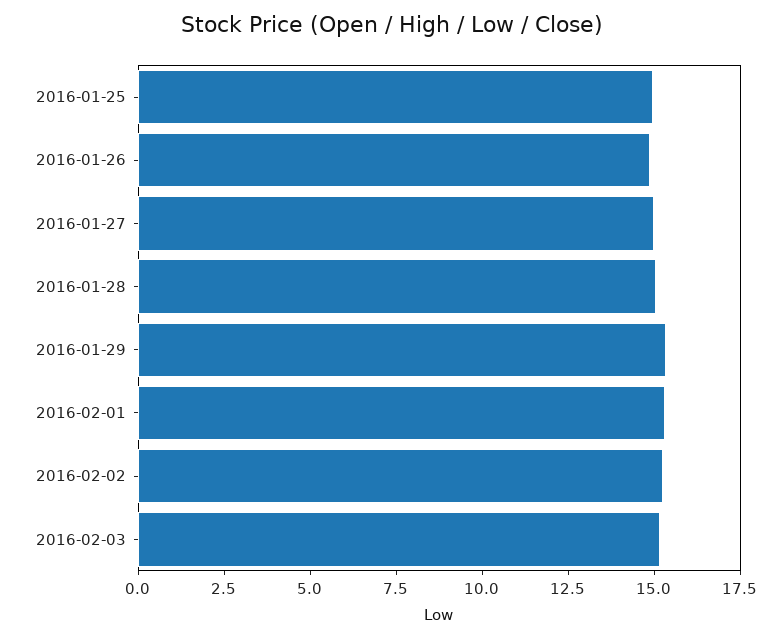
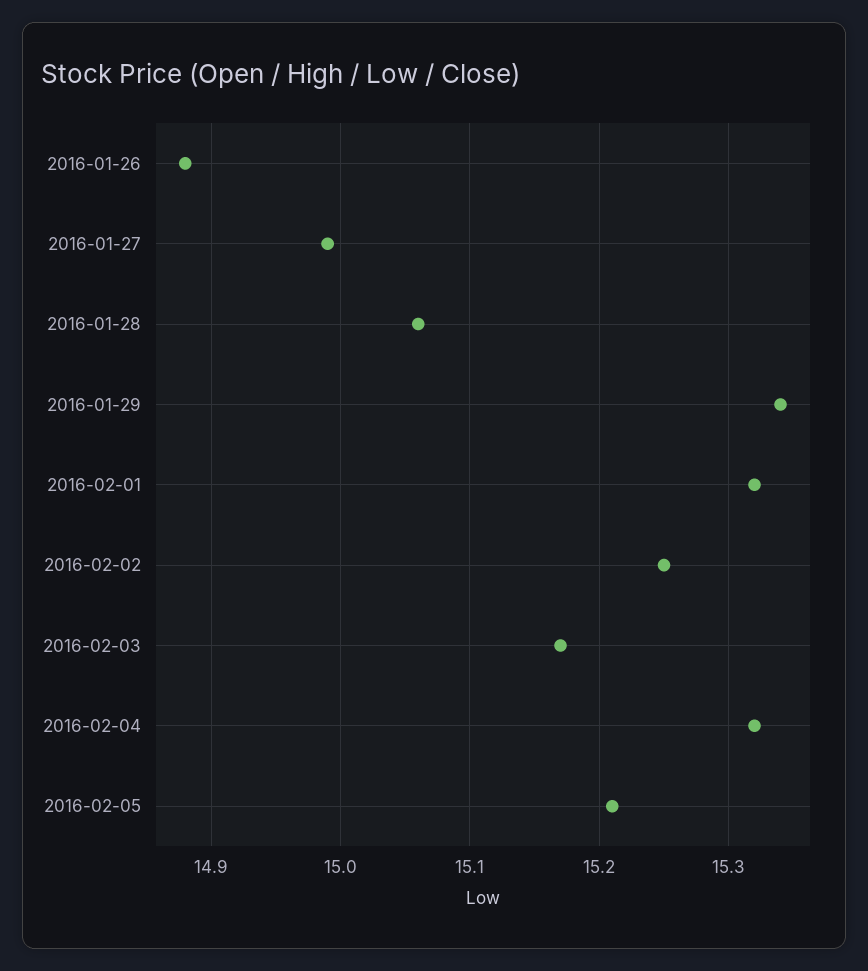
2016-01-25: 15 -> none
2016-02-04: none -> 15.32
2016-02-05: none -> 15.21

